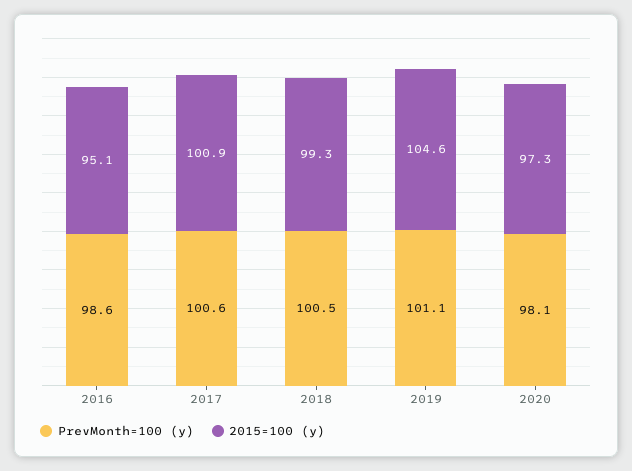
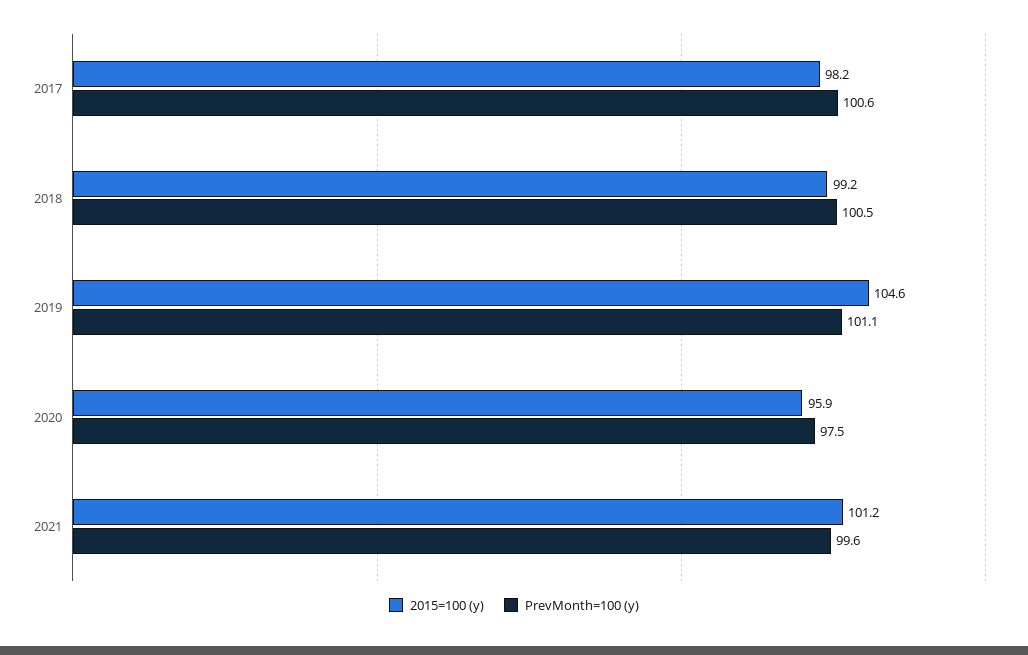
PrevMonth=100 (y), 2016: 98.6 -> none
2015=100 (y), 2016: 95.1 -> none
2015=100 (y), 2017: 100.9 -> 98.2
2015=100 (y), 2018: 99.3 -> 99.2
PrevMonth=100 (y), 2020: 98.1 -> 97.5
2015=100 (y), 2020: 97.3 -> 95.9
2015=100 (y), 2021: none -> 101.2
PrevMonth=100 (y), 2021: none -> 99.6

